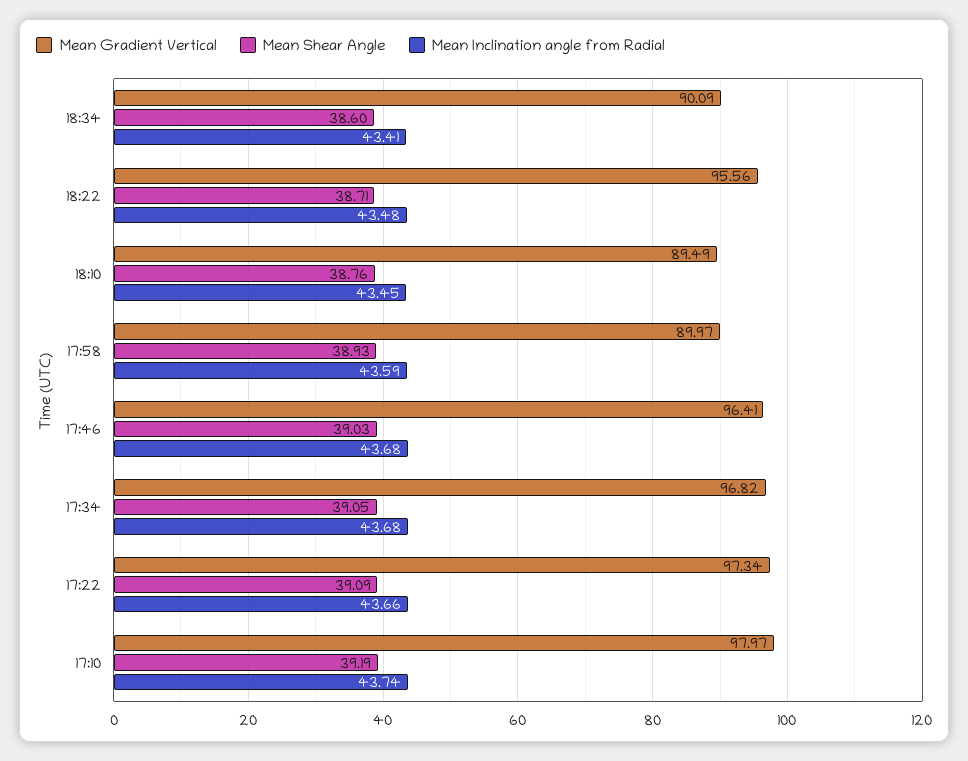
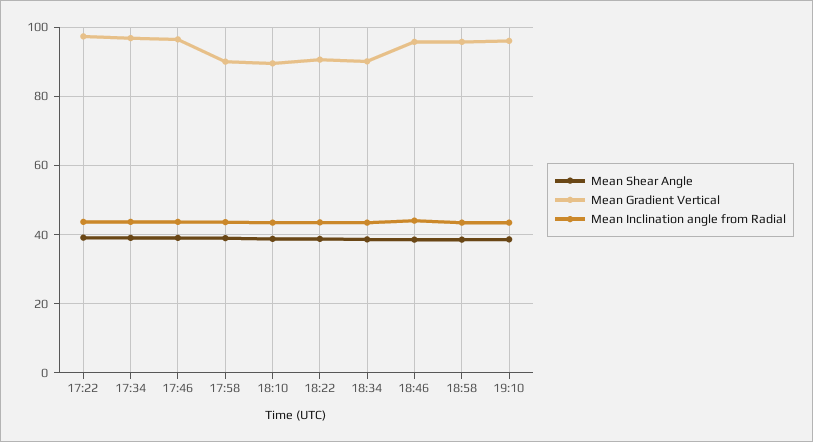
Mean Gradient Vertical, 18:22: 95.56 -> 90
Mean Gradient Vertical, 17:10: 97.97 -> none
Mean Shear Angle, 17:10: 39.19 -> none
Mean Inclination angle from Radial, 17:10: 43.74 -> none
Mean Shear Angle, 18:46: none -> 38
Mean Gradient Vertical, 18:46: none -> 96
Mean Inclination angle from Radial, 18:46: none -> 44
Mean Shear Angle, 18:58: none -> 38
Mean Gradient Vertical, 18:58: none -> 96
Mean Inclination angle from Radial, 18:58: none -> 44
Mean Shear Angle, 19:10: none -> 38
Mean Gradient Vertical, 19:10: none -> 96
Mean Inclination angle from Radial, 19:10: none -> 44

